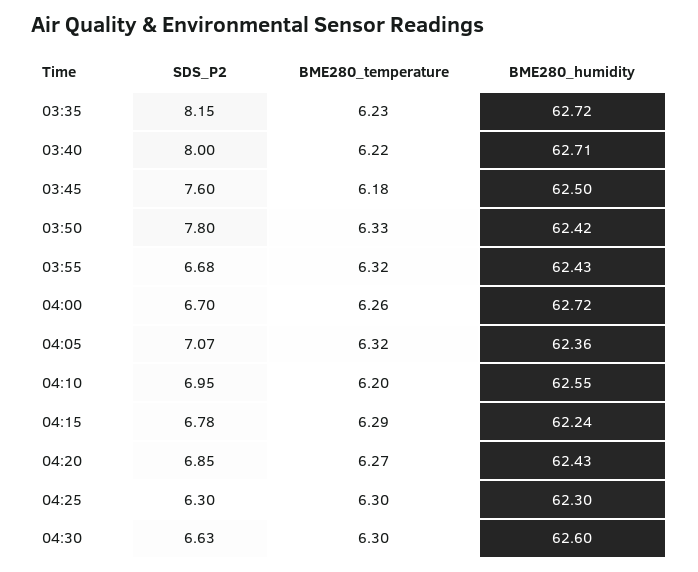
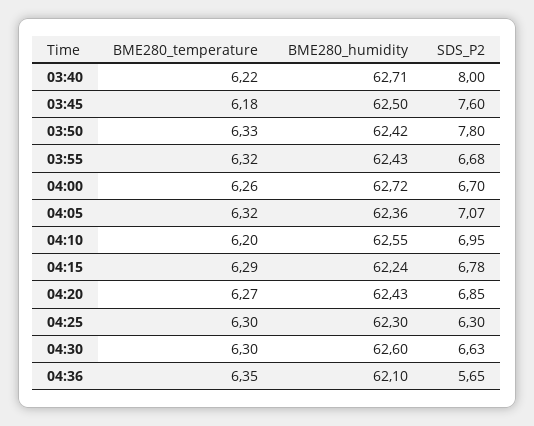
SDS_P2, 03:35: 8.15 -> none
BME280_temperature, 03:35: 6.23 -> none
BME280_humidity, 03:35: 62.72 -> none
BME280_temperature, 04:36: none -> 6.35
BME280_humidity, 04:36: none -> 62.1
SDS_P2, 04:36: none -> 5.65

